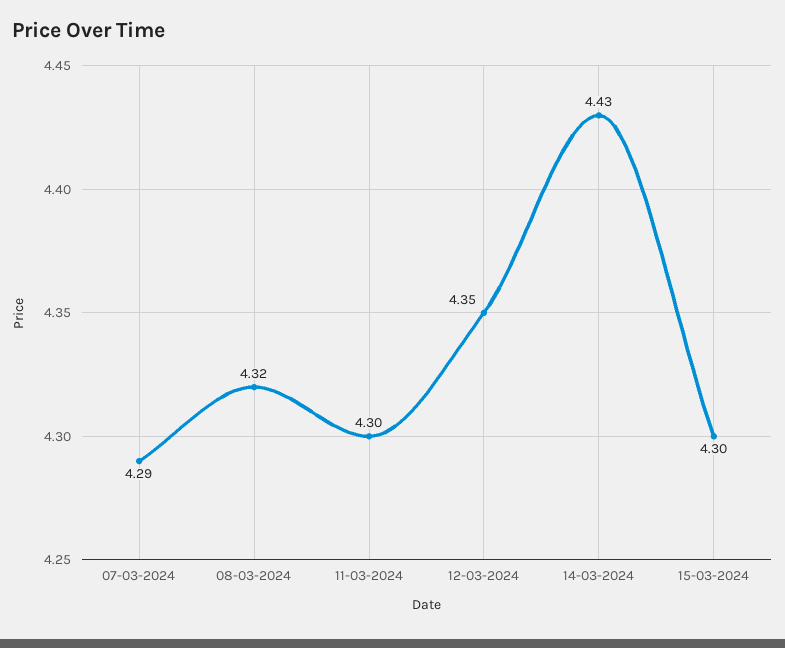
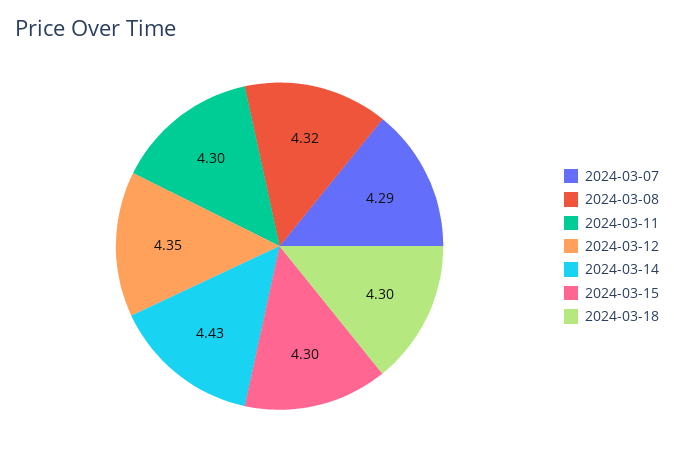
2024-03-18: none -> 4.3

